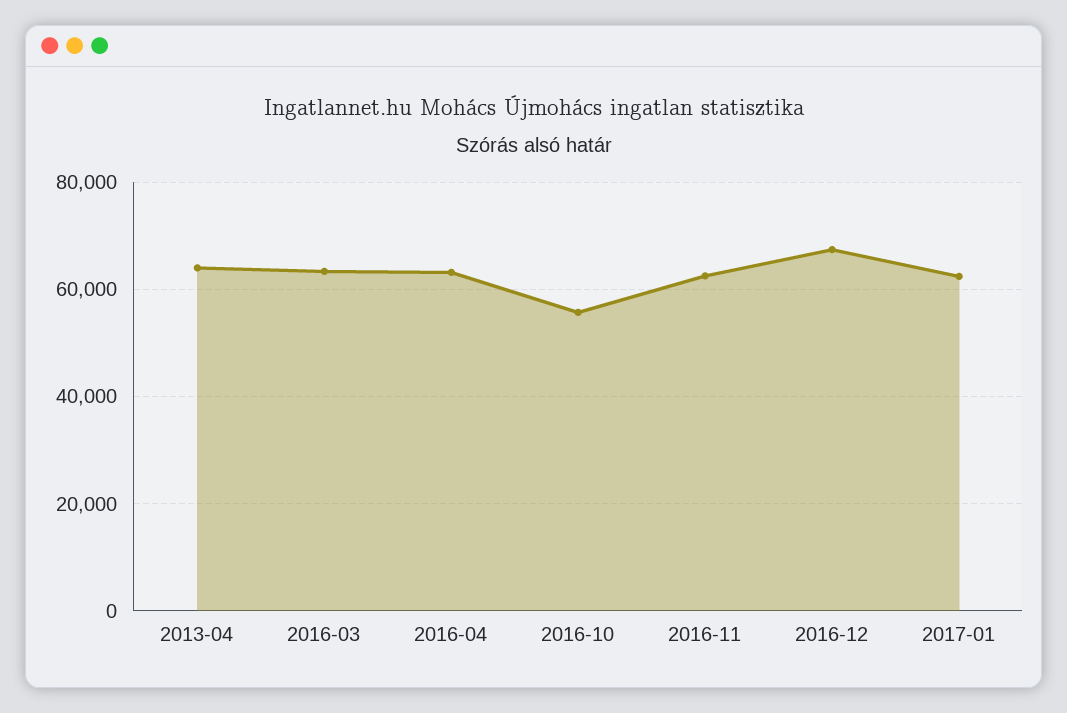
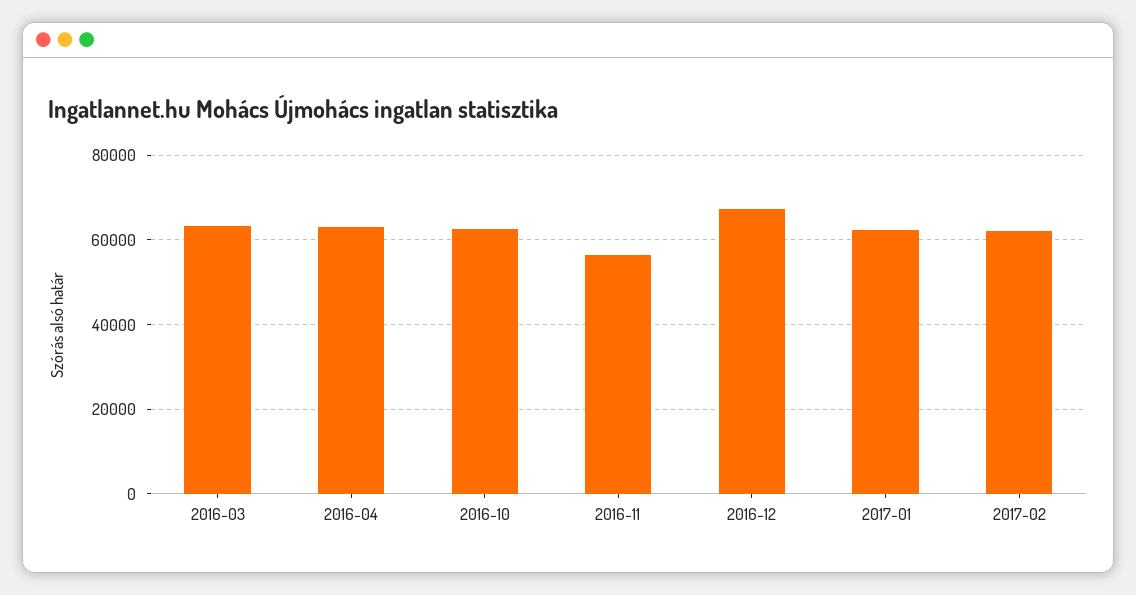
2013-04: 64000 -> none
2016-10: 56000 -> 62000
2016-11: 62000 -> 56000
2017-02: none -> 62000

